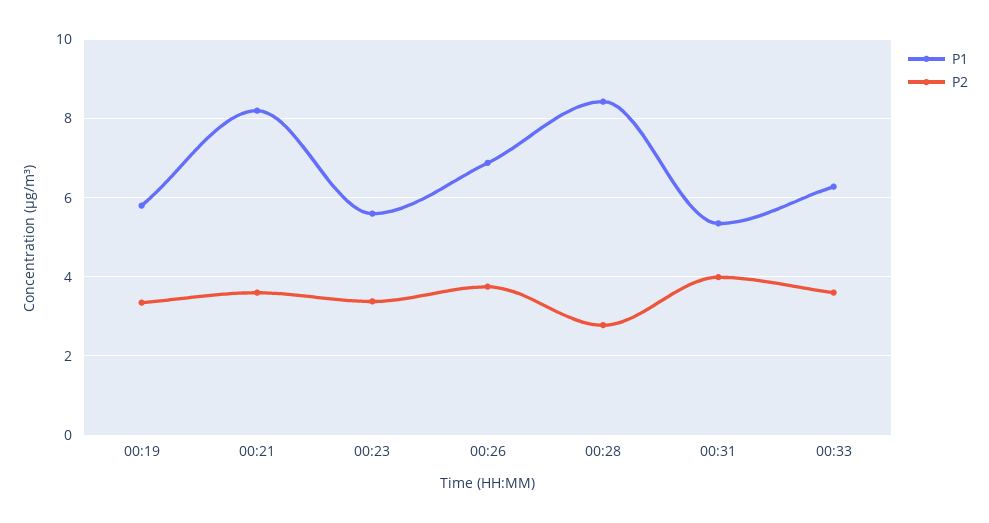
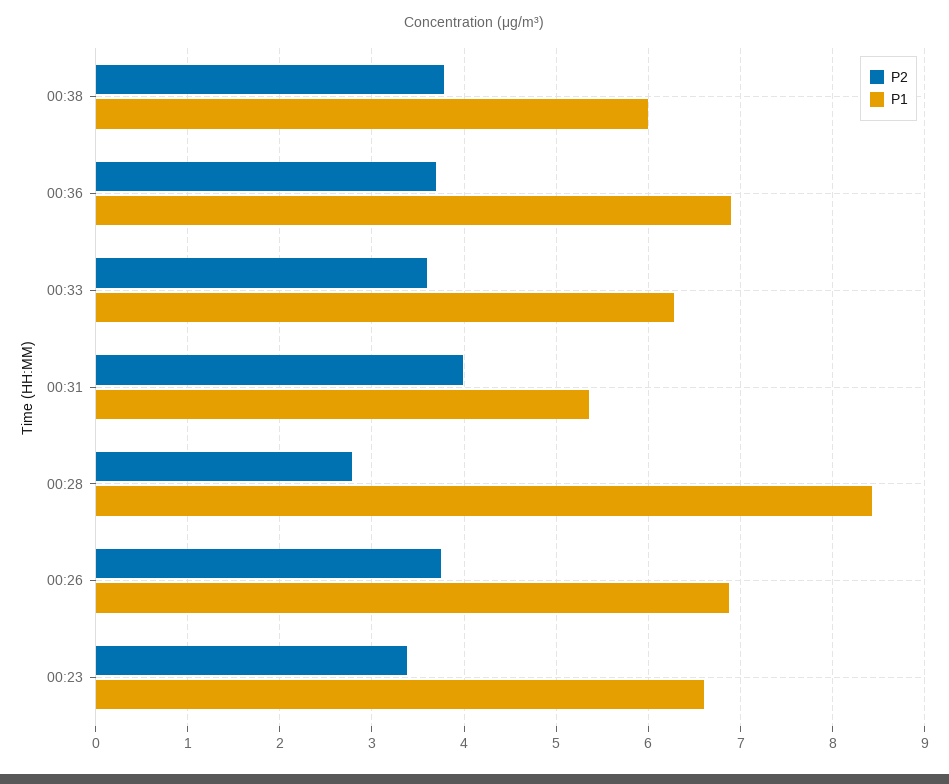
P1, 00:19: 5.8 -> none
P2, 00:19: 3.4 -> none
P1, 00:21: 8.2 -> none
P2, 00:21: 3.6 -> none
P1, 00:23: 5.6 -> 6.6
P2, 00:38: none -> 3.8
P1, 00:38: none -> 6
P2, 00:36: none -> 3.7
P1, 00:36: none -> 6.9

